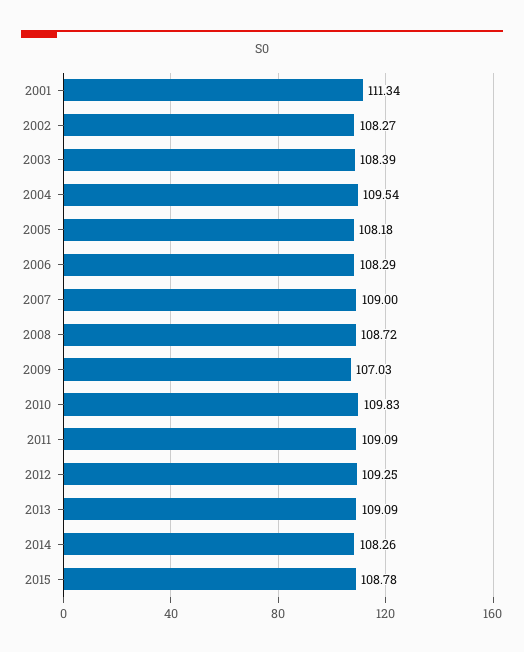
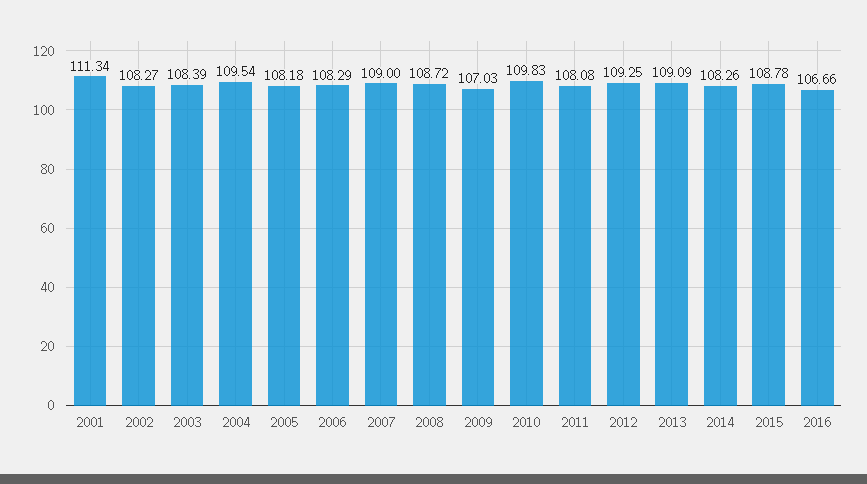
2011: 109.09 -> 108.08
2016: none -> 106.66

